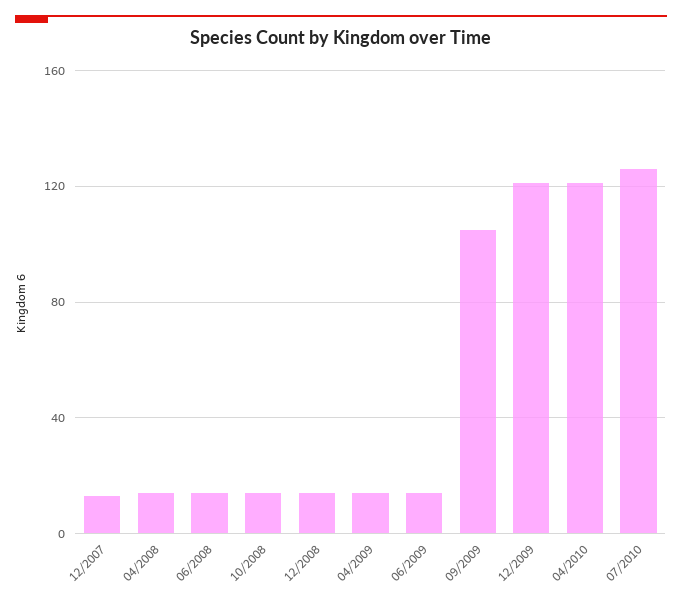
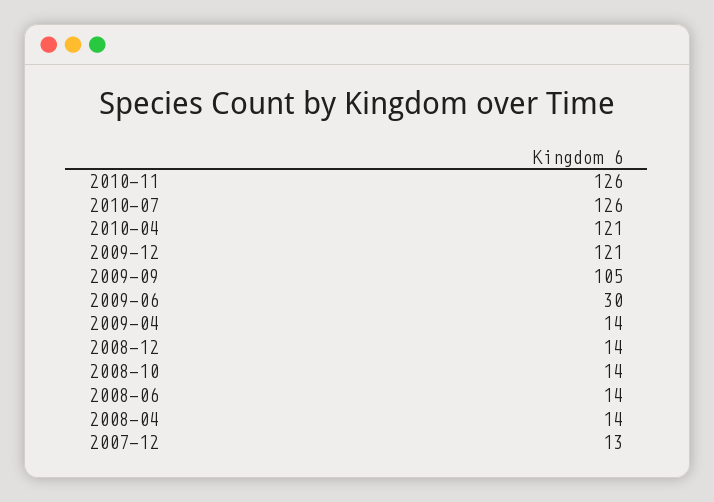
06/2009: 15 -> 30
2010-11: none -> 126

